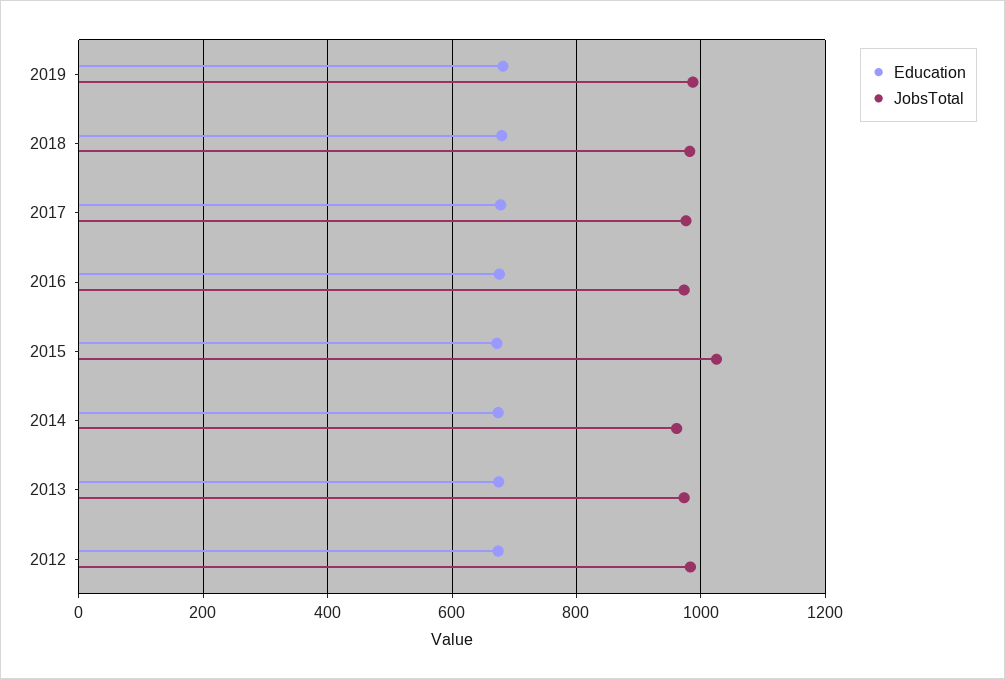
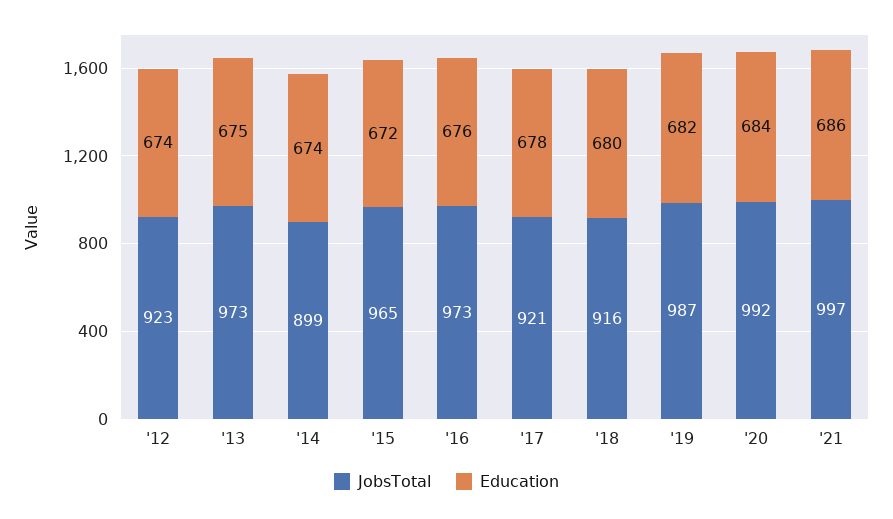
JobsTotal, 2018: 980 -> 916
JobsTotal, 2017: 980 -> 921
JobsTotal, 2015: 1020 -> 965
JobsTotal, 2014: 960 -> 899
JobsTotal, 2012: 980 -> 923
JobsTotal, '20: none -> 992
Education, '20: none -> 684
JobsTotal, '21: none -> 997
Education, '21: none -> 686

